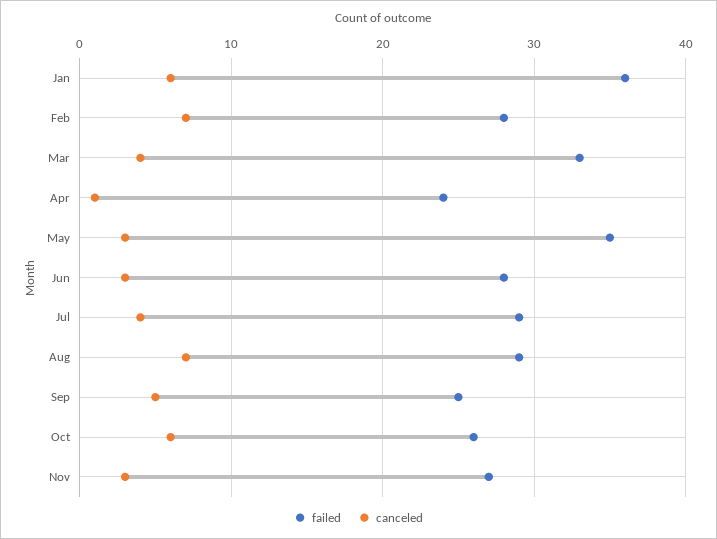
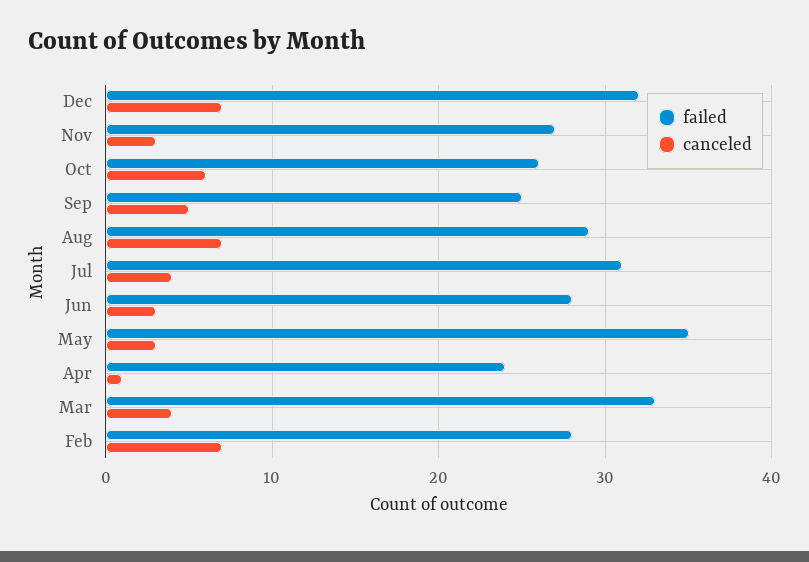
failed, Jan: 36 -> none
canceled, Jan: 6 -> none
failed, Jul: 29 -> 31
failed, Dec: none -> 32
canceled, Dec: none -> 7

